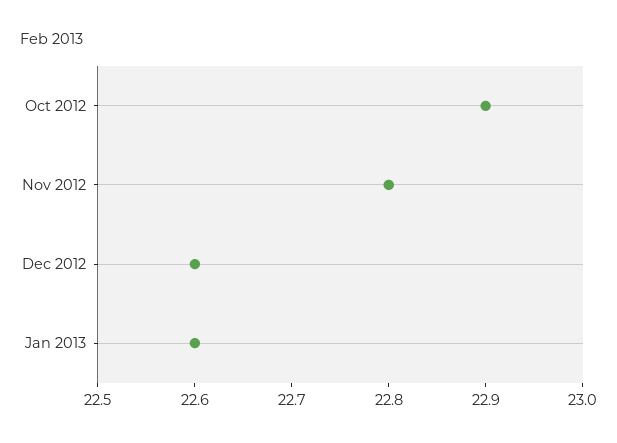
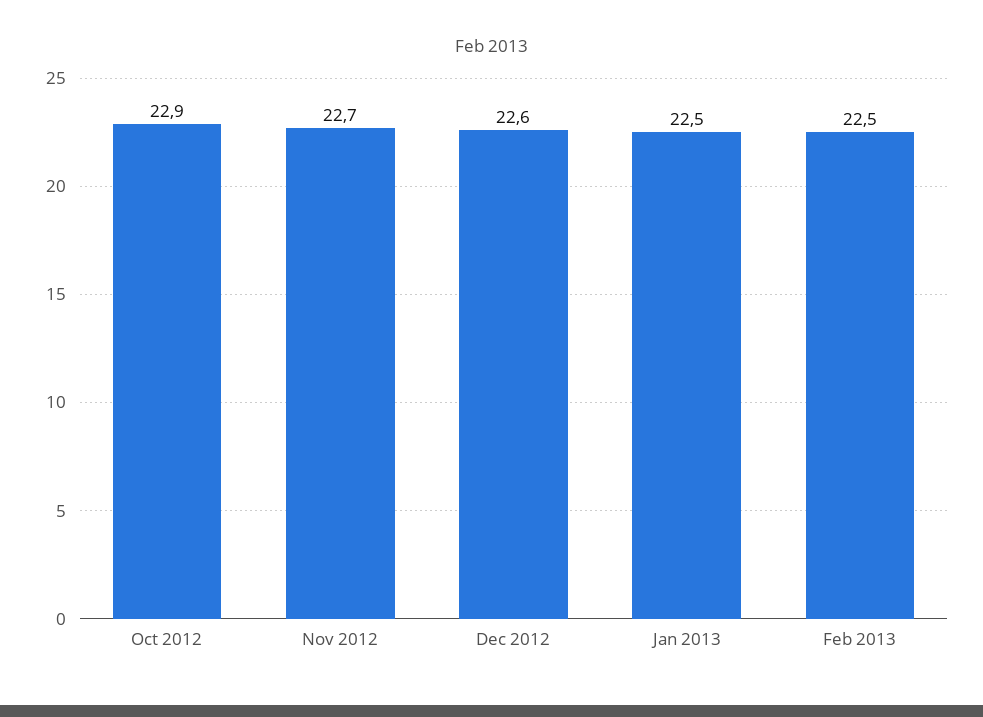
Nov 2012: 22.8 -> 22.7
Jan 2013: 22.6 -> 22.5
Feb 2013: none -> 22.5

